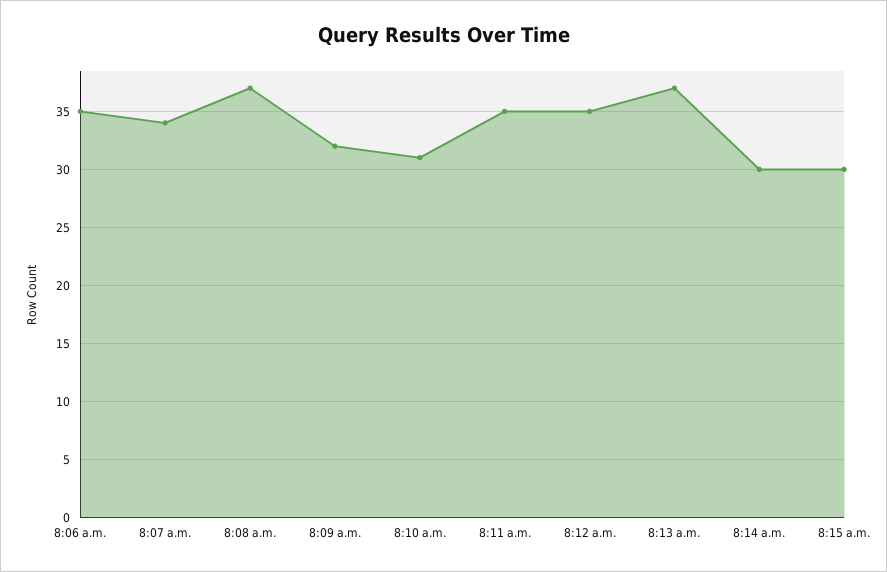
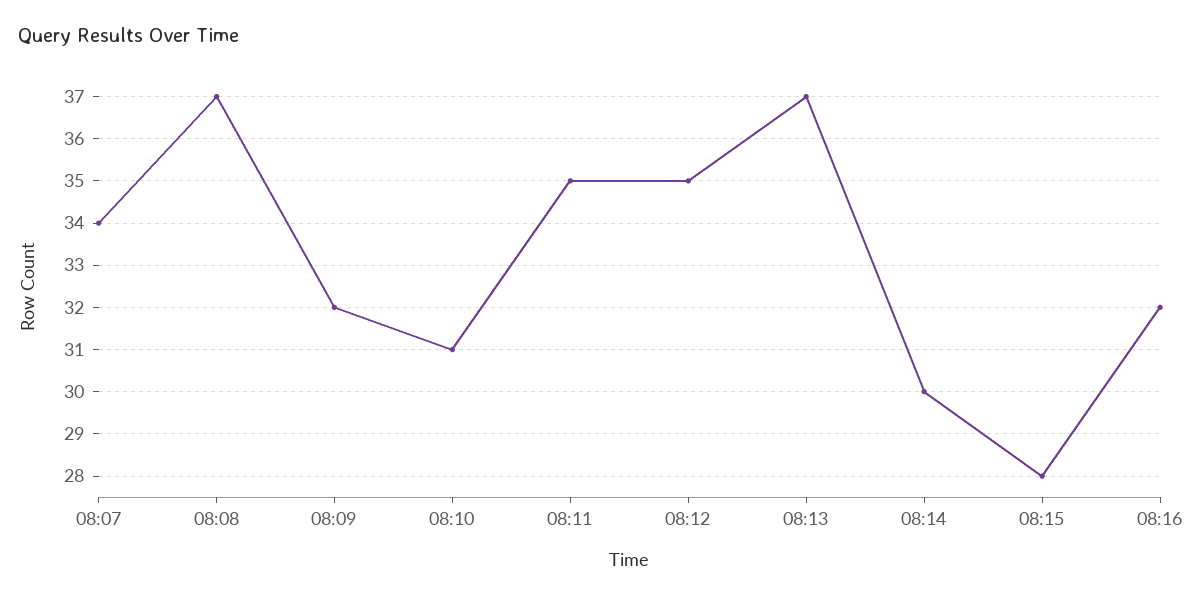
8:06 a.m.: 35 -> none
8:15 a.m.: 30 -> 28
08:16: none -> 32

